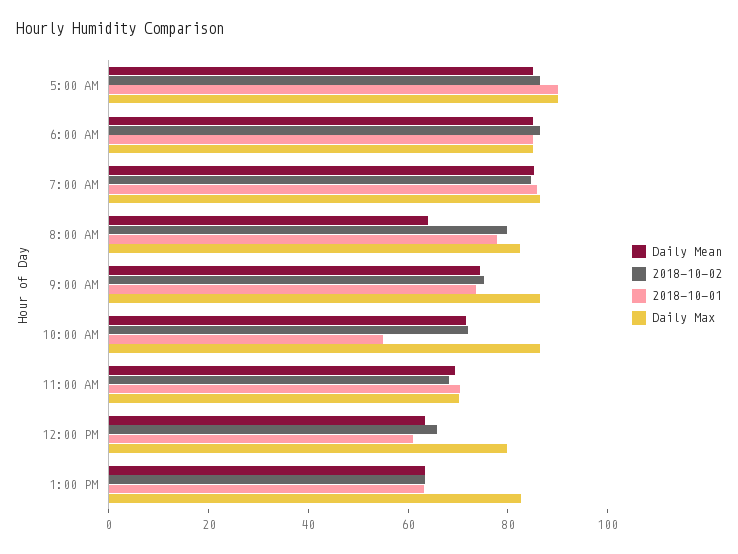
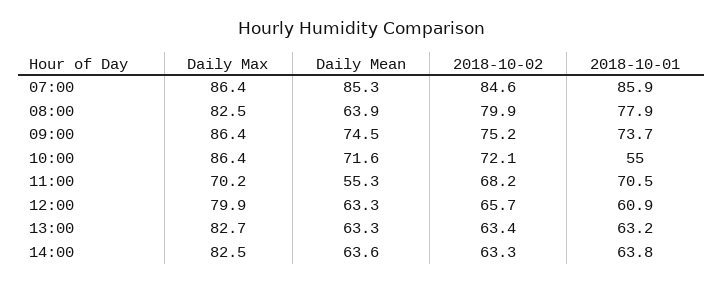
Daily Mean, 5:00 AM: 85 -> none
2018-10-02, 5:00 AM: 85 -> none
2018-10-01, 5:00 AM: 90 -> none
Daily Max, 5:00 AM: 90 -> none
Daily Mean, 6:00 AM: 85 -> none
2018-10-02, 6:00 AM: 85 -> none
2018-10-01, 6:00 AM: 85 -> none
Daily Max, 6:00 AM: 85 -> none
Daily Mean, 11:00 AM: 70 -> 55.3
Daily Max, 14:00: none -> 82.5
Daily Mean, 14:00: none -> 63.6
2018-10-02, 14:00: none -> 63.3
2018-10-01, 14:00: none -> 63.8

